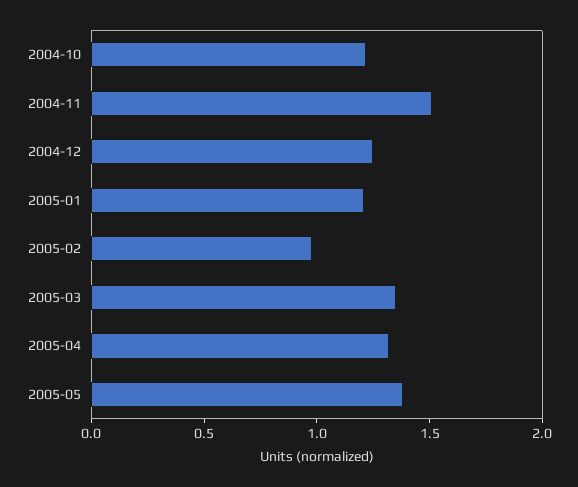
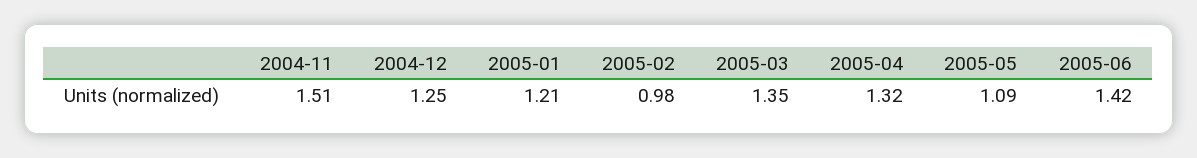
2004-10: 1.2 -> none
2005-05: 1.4 -> 1.09
2005-06: none -> 1.42

